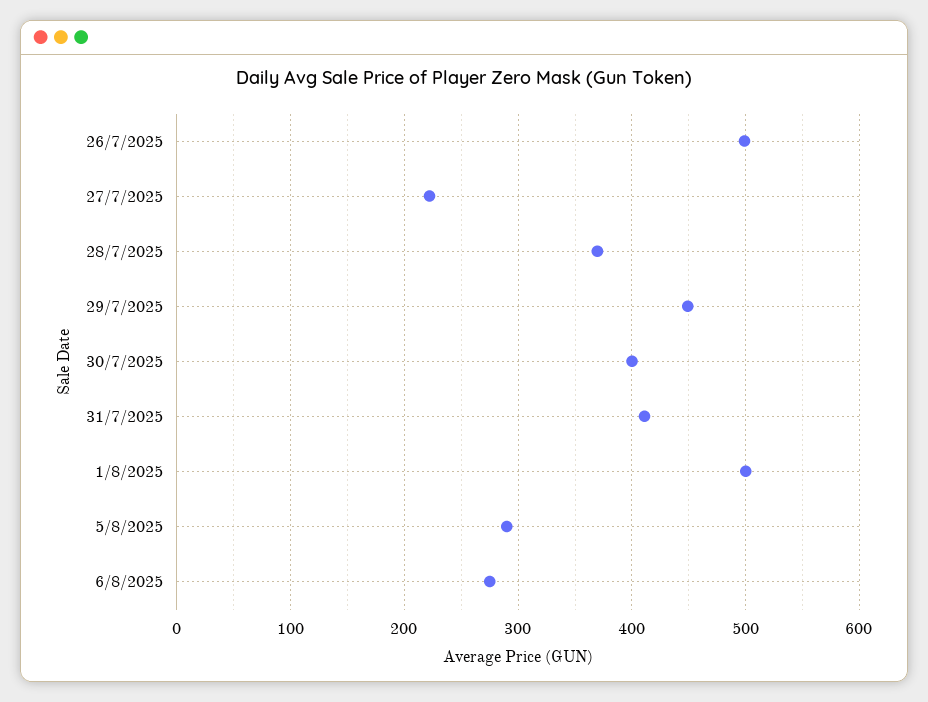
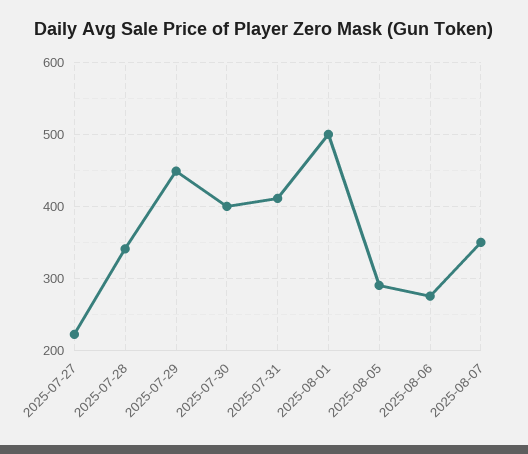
26/7/2025: 500 -> none
28/7/2025: 370 -> 340
2025-08-07: none -> 350

